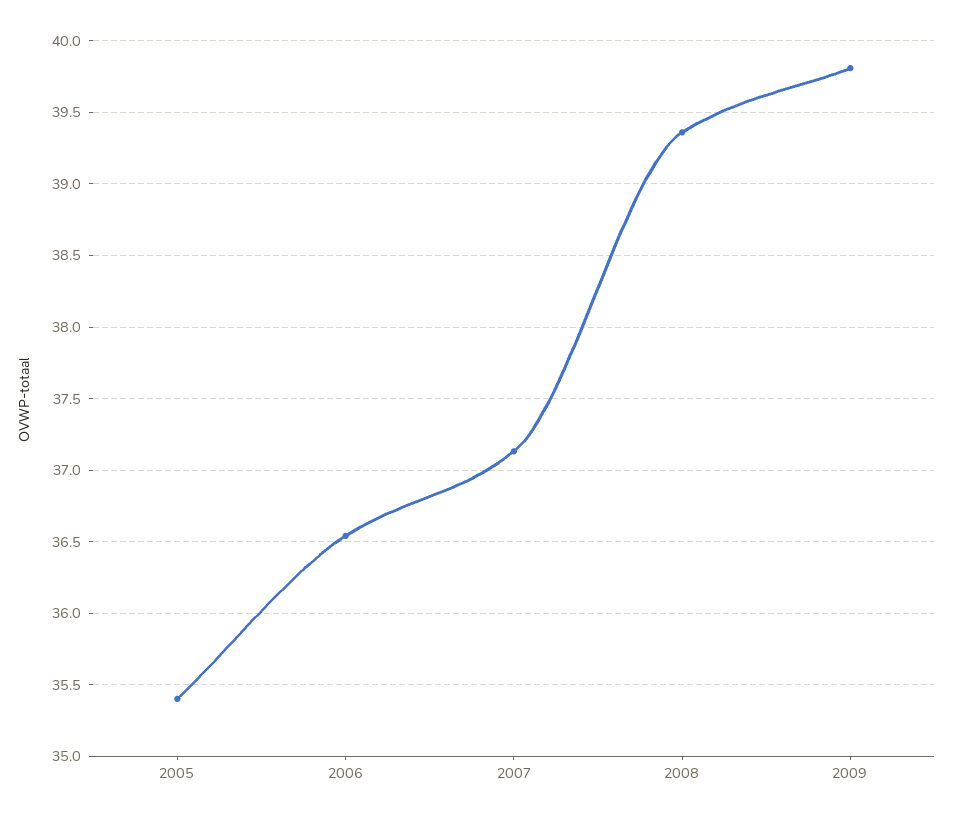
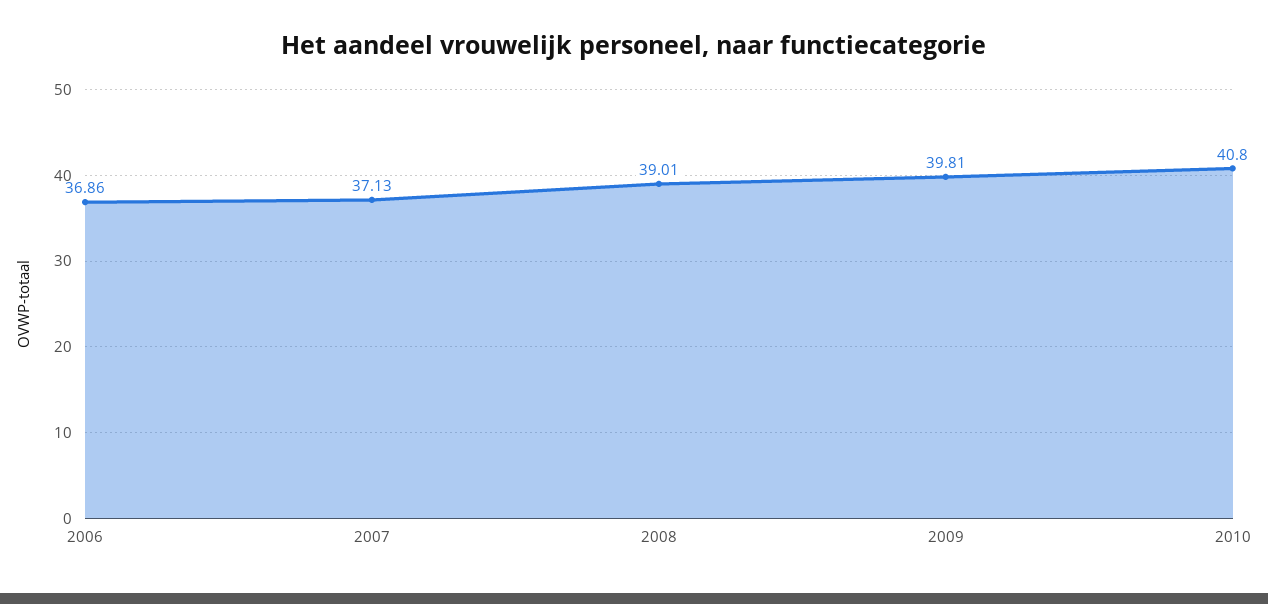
2005: 35.4 -> none
2006: 36.55 -> 36.86
2008: 39.35 -> 39.01
2010: none -> 40.8

